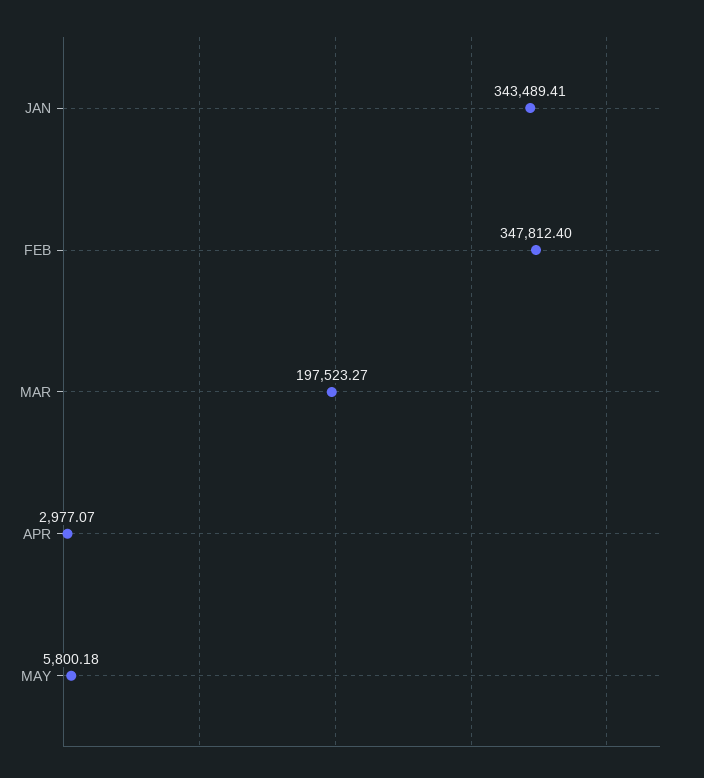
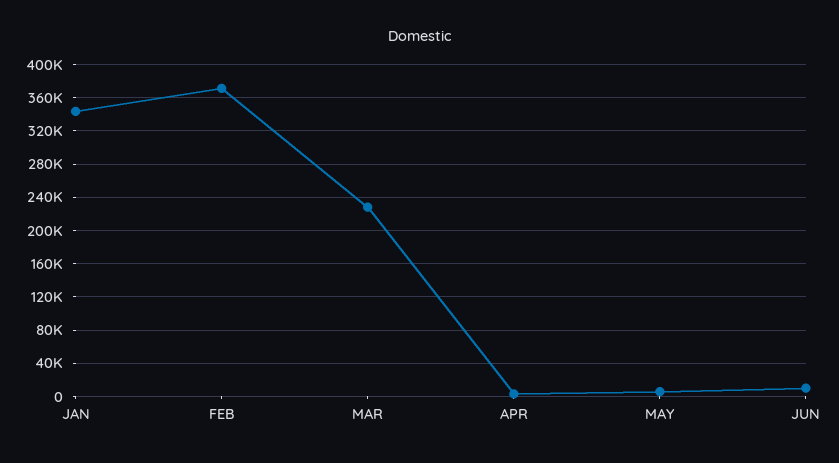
FEB: 347812.4 -> 370000
MAR: 197523.27 -> 230000
JUN: none -> 10000

